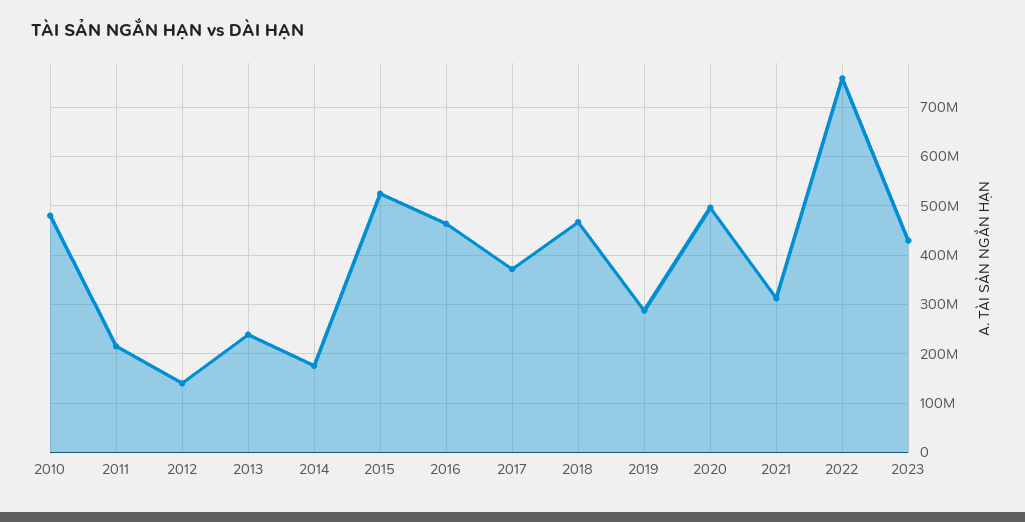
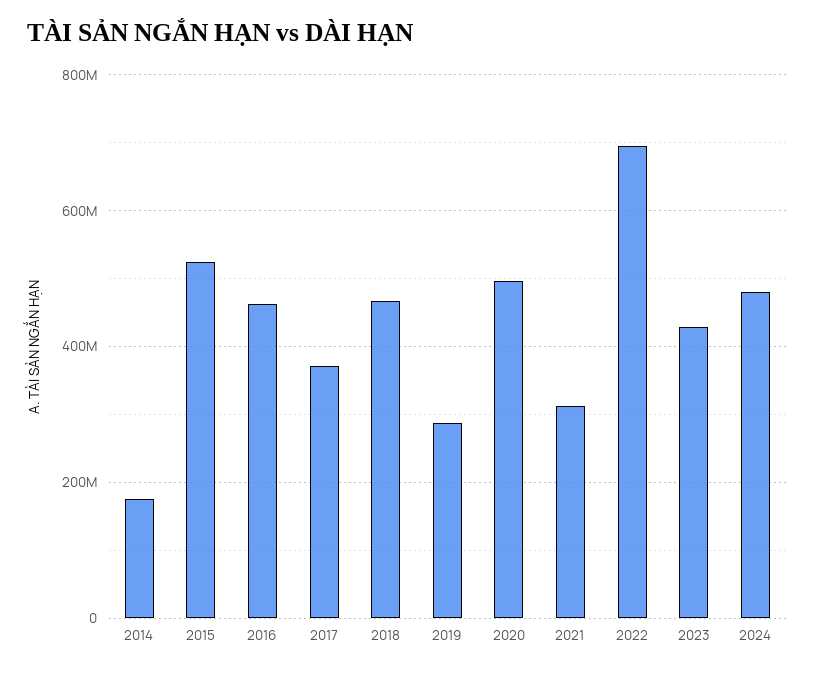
2010: 480000000 -> none
2011: 220000000 -> none
2012: 140000000 -> none
2013: 240000000 -> none
2022: 760000000 -> 700000000
2024: none -> 480000000

